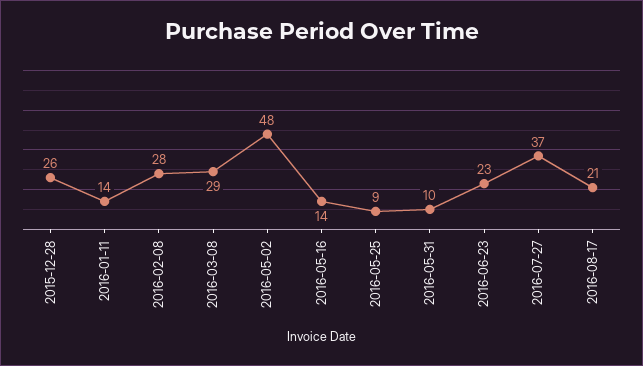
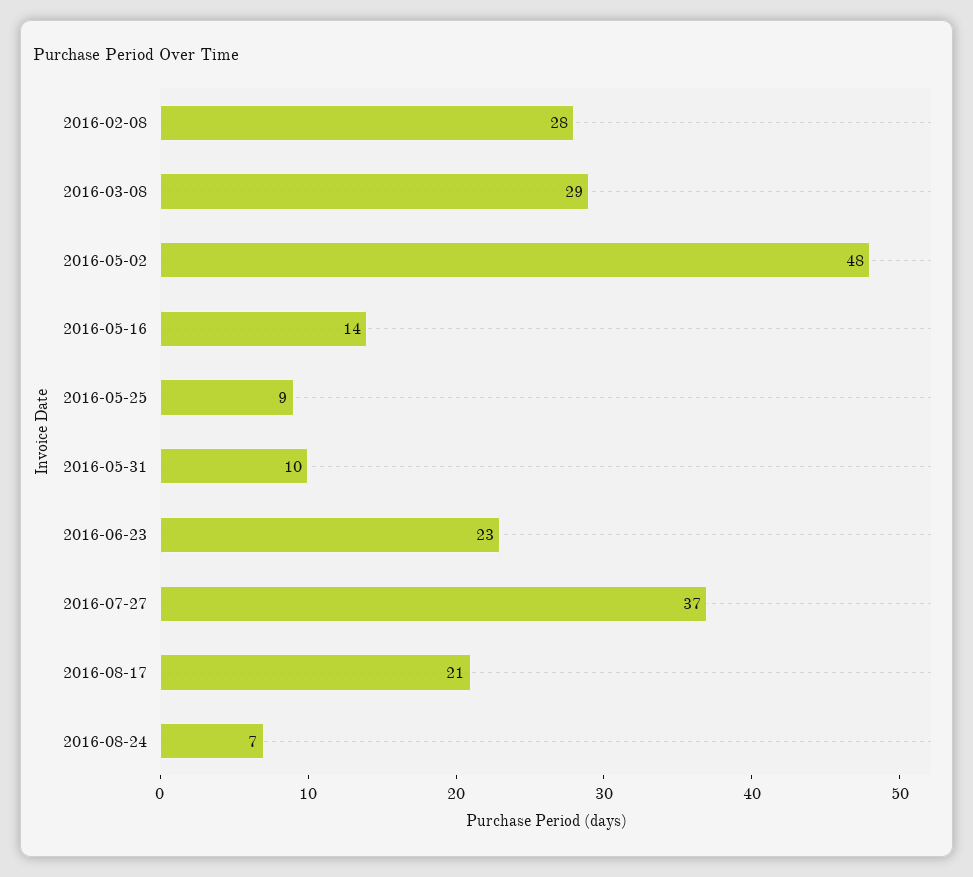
2015-12-28: 26 -> none
2016-01-11: 14 -> none
2016-08-24: none -> 7

